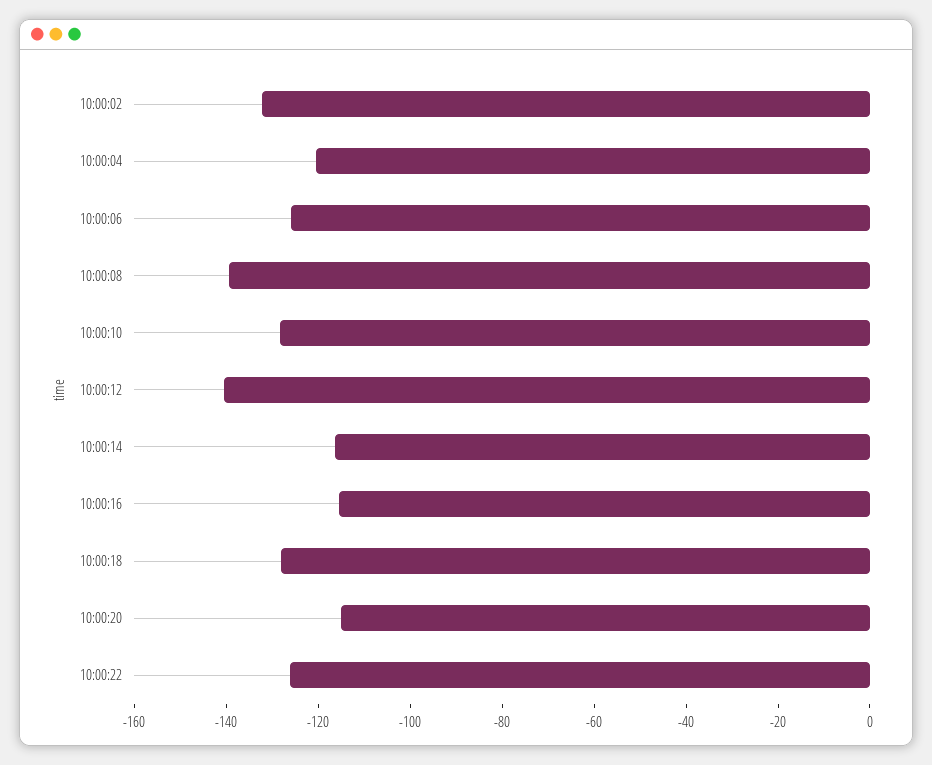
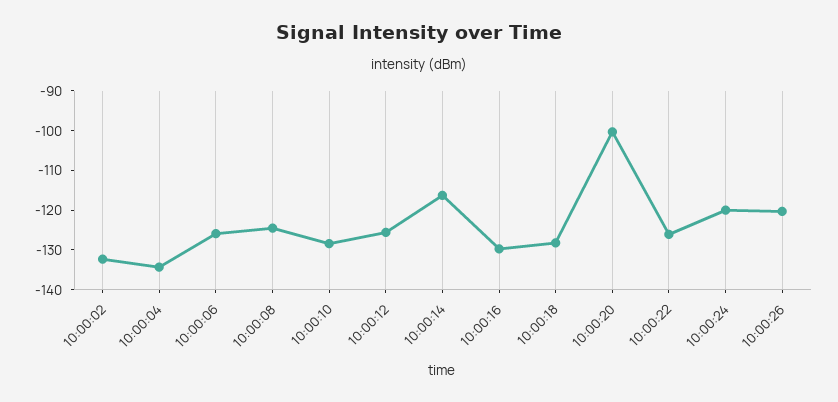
10:00:04: -120 -> -135
10:00:08: -140 -> -125
10:00:12: -140 -> -125
10:00:16: -115 -> -130
10:00:20: -115 -> -100
10:00:24: none -> -120
10:00:26: none -> -120

